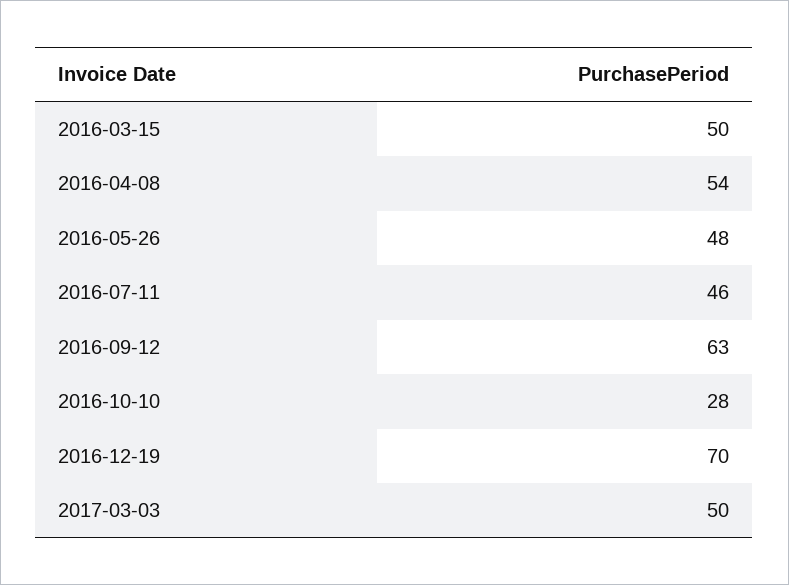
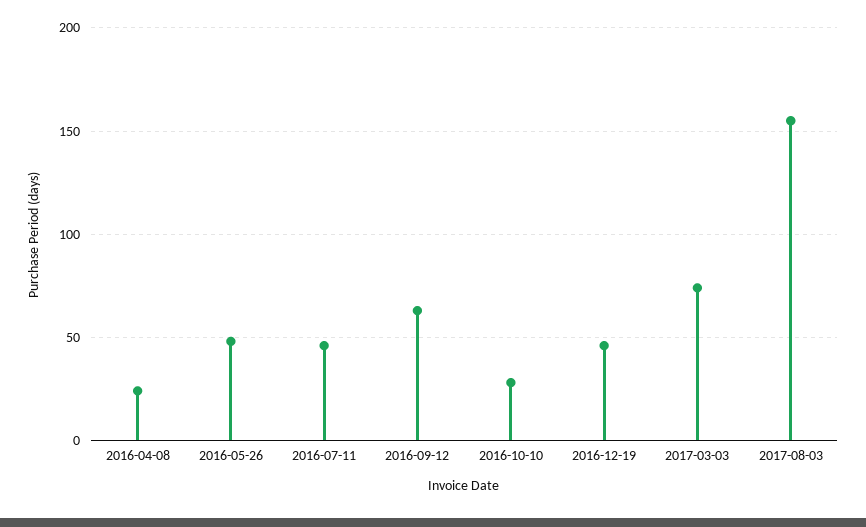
2016-03-15: 50 -> none
2016-04-08: 54 -> 25
2016-12-19: 70 -> 45
2017-03-03: 50 -> 75
2017-08-03: none -> 155

